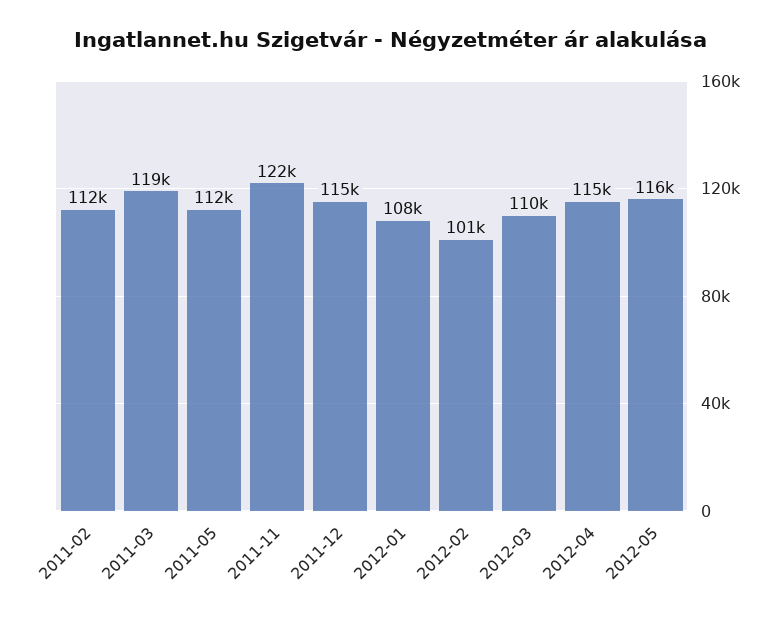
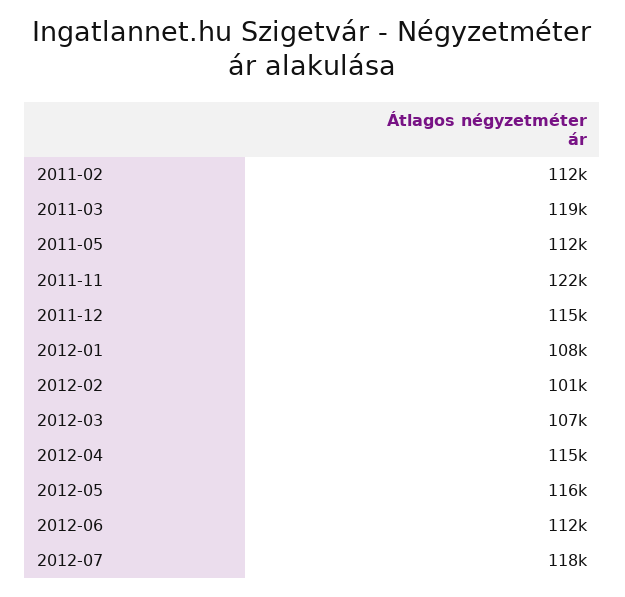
2012-03: 110000 -> 107000
2012-06: none -> 112000
2012-07: none -> 118000

